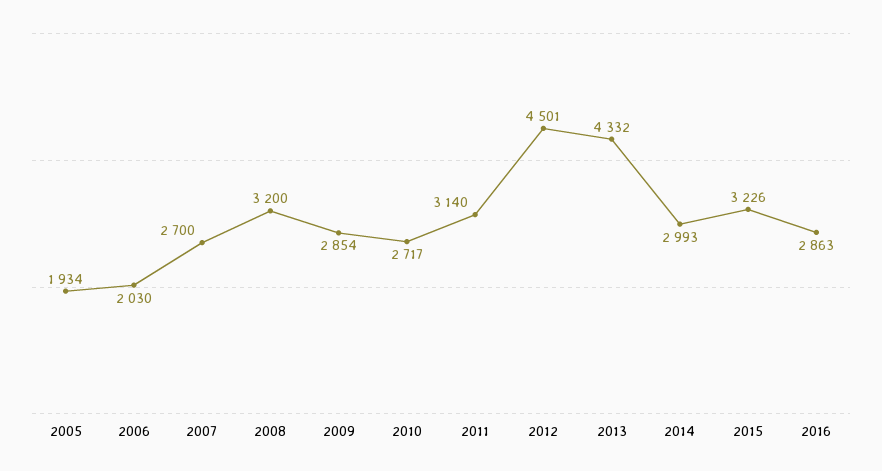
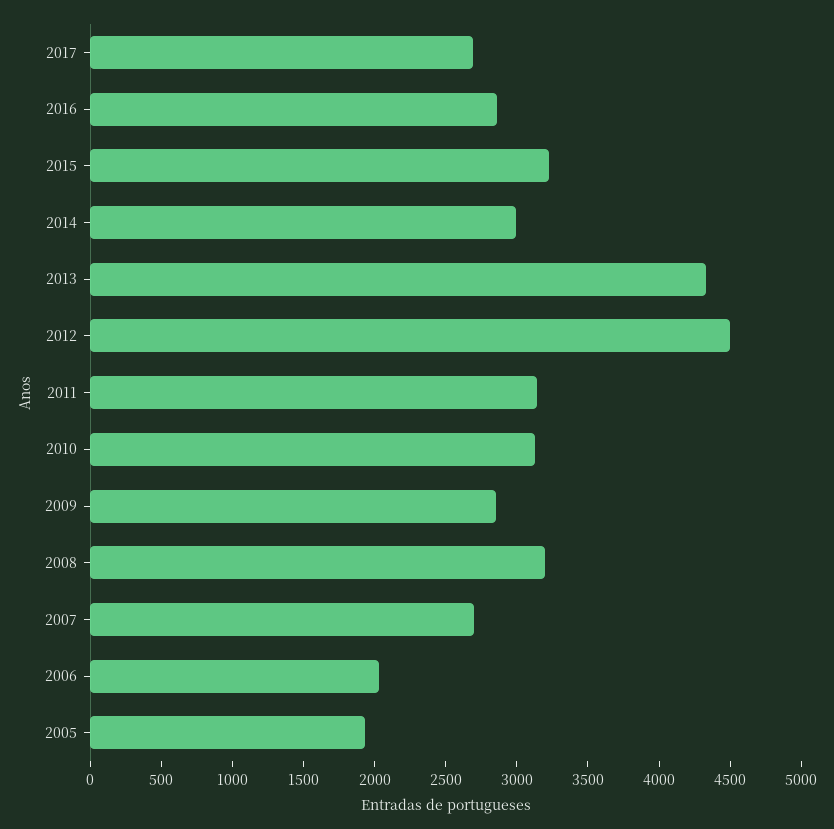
2010: 2717 -> 3100
2017: none -> 2700

